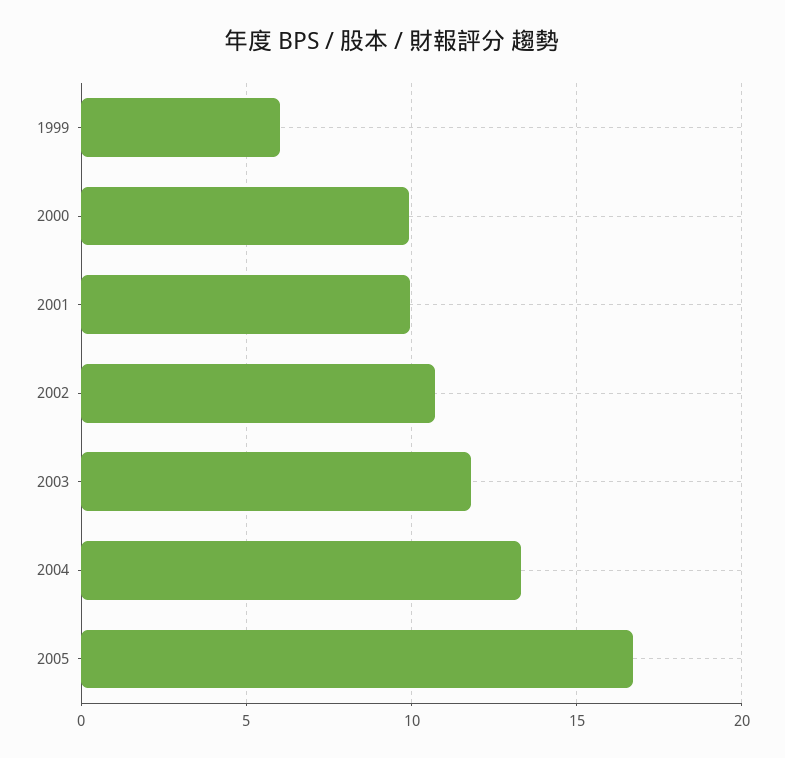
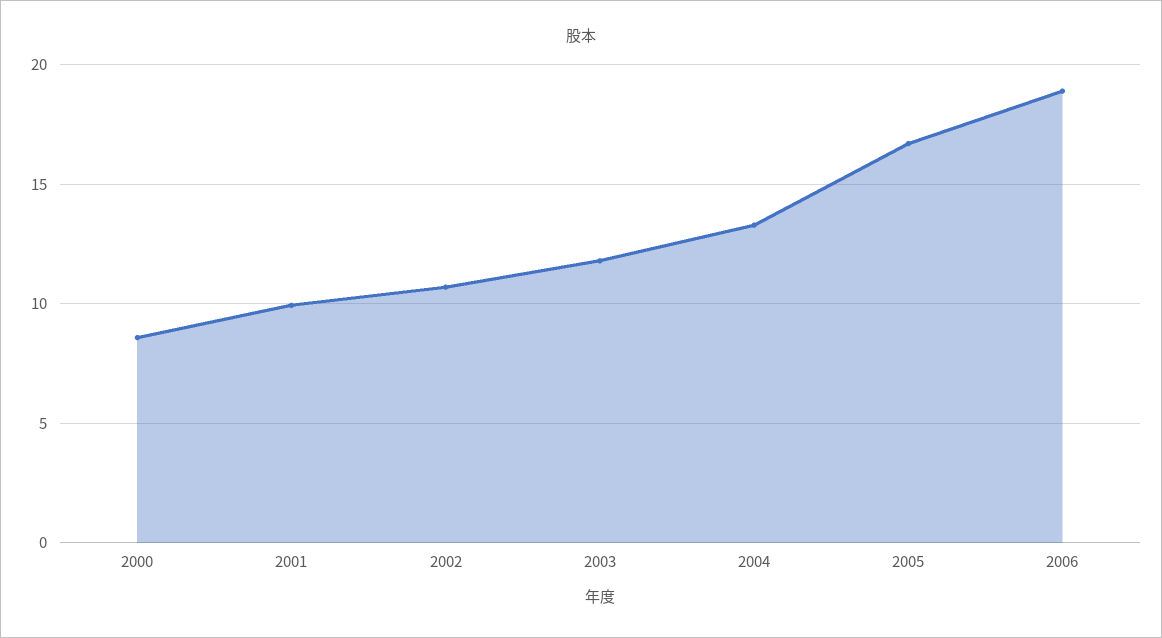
1999: 6 -> none
2000: 10 -> 8.5
2006: none -> 19

